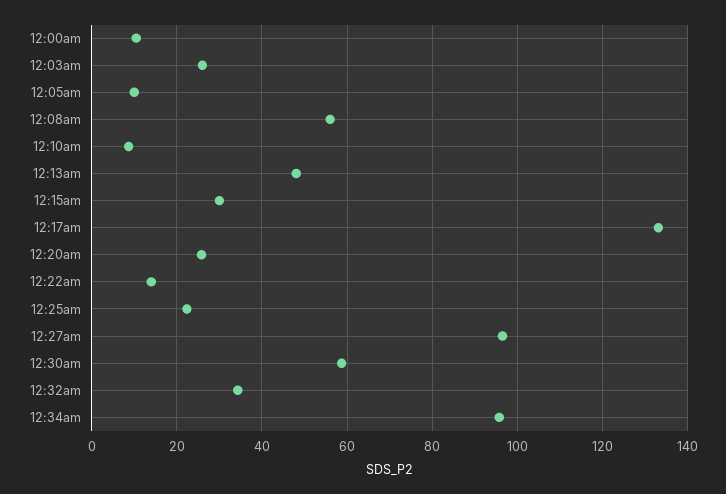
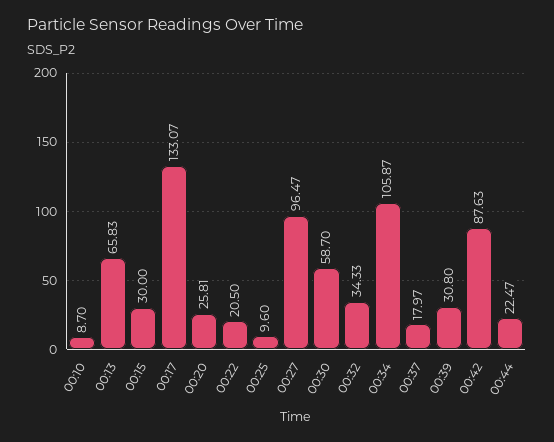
12:00am: 10 -> none
12:03am: 26 -> none
12:05am: 10 -> none
12:08am: 56 -> none
12:13am: 48 -> 65.83
12:22am: 14 -> 20.5
12:25am: 22 -> 9.6
12:34am: 96 -> 105.87
00:37: none -> 17.97
00:39: none -> 30.8
00:42: none -> 87.63
00:44: none -> 22.47

